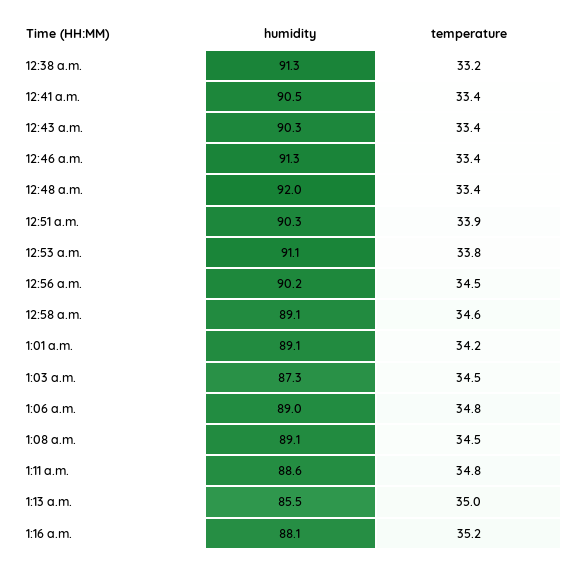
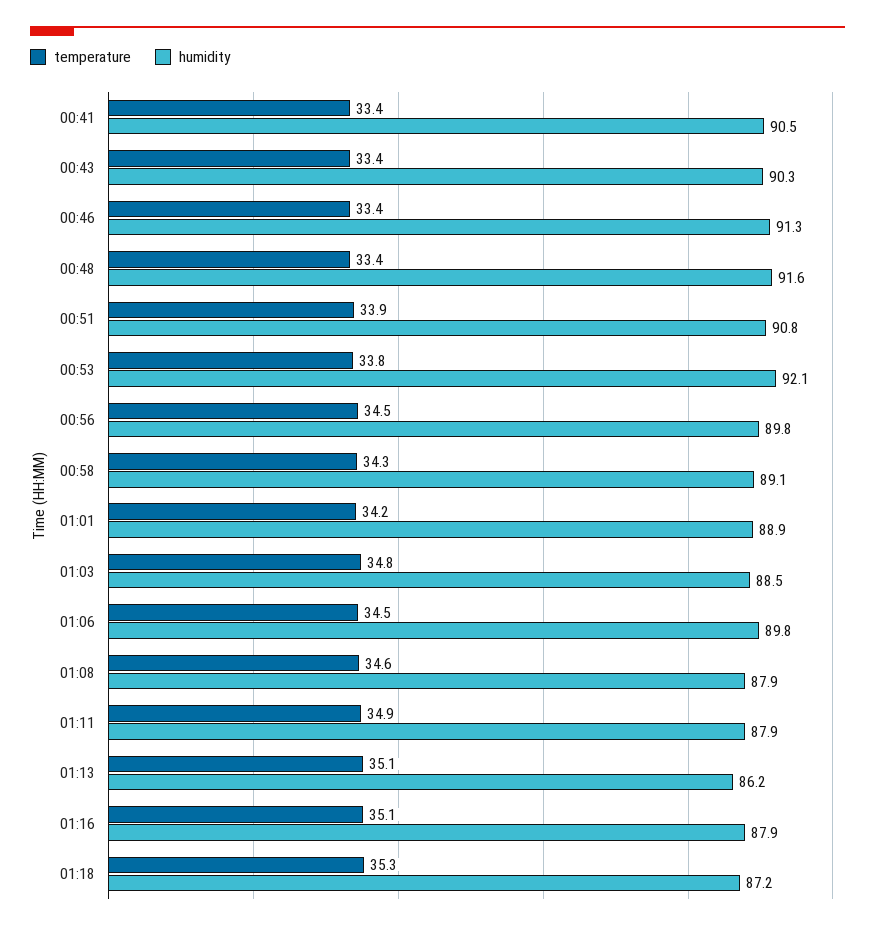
humidity, 12:38 a.m.: 91.3 -> none
temperature, 12:38 a.m.: 33.2 -> none
humidity, 12:48 a.m.: 92 -> 91.6
humidity, 12:51 a.m.: 90.3 -> 90.8
humidity, 12:53 a.m.: 91.1 -> 92.1
humidity, 12:56 a.m.: 90.2 -> 89.8
temperature, 12:58 a.m.: 34.6 -> 34.3
humidity, 1:01 a.m.: 89.1 -> 88.9
humidity, 1:03 a.m.: 87.3 -> 88.5
temperature, 1:03 a.m.: 34.5 -> 34.8
humidity, 1:06 a.m.: 89 -> 89.8
temperature, 1:06 a.m.: 34.8 -> 34.5
humidity, 1:08 a.m.: 89.1 -> 87.9
temperature, 1:08 a.m.: 34.5 -> 34.6
humidity, 1:11 a.m.: 88.6 -> 87.9
temperature, 1:11 a.m.: 34.8 -> 34.9
humidity, 1:13 a.m.: 85.5 -> 86.2
temperature, 1:13 a.m.: 35 -> 35.1
humidity, 1:16 a.m.: 88.1 -> 87.9
temperature, 1:16 a.m.: 35.2 -> 35.1
temperature, 01:18: none -> 35.3
humidity, 01:18: none -> 87.2

